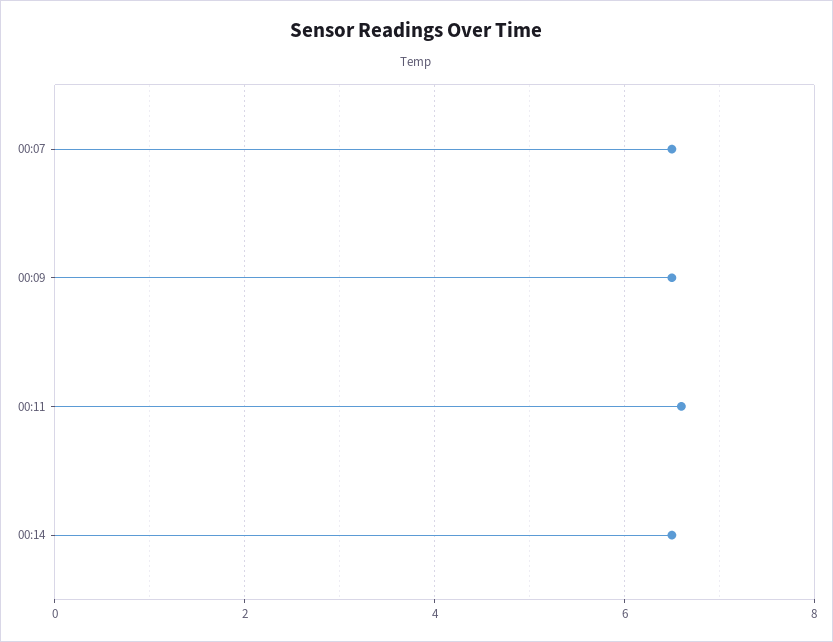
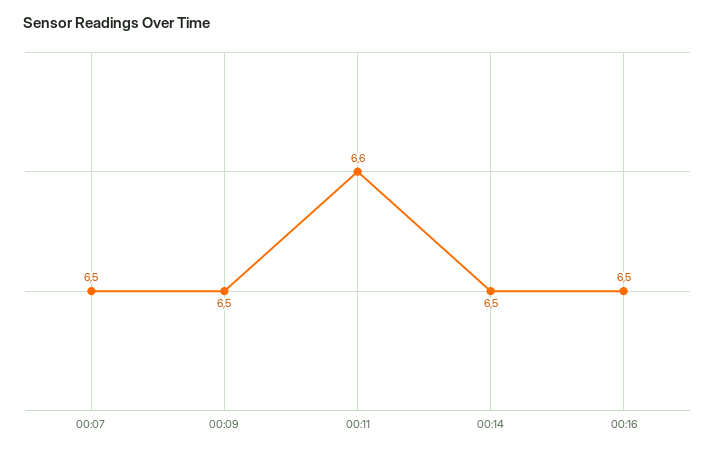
00:16: none -> 6.5

